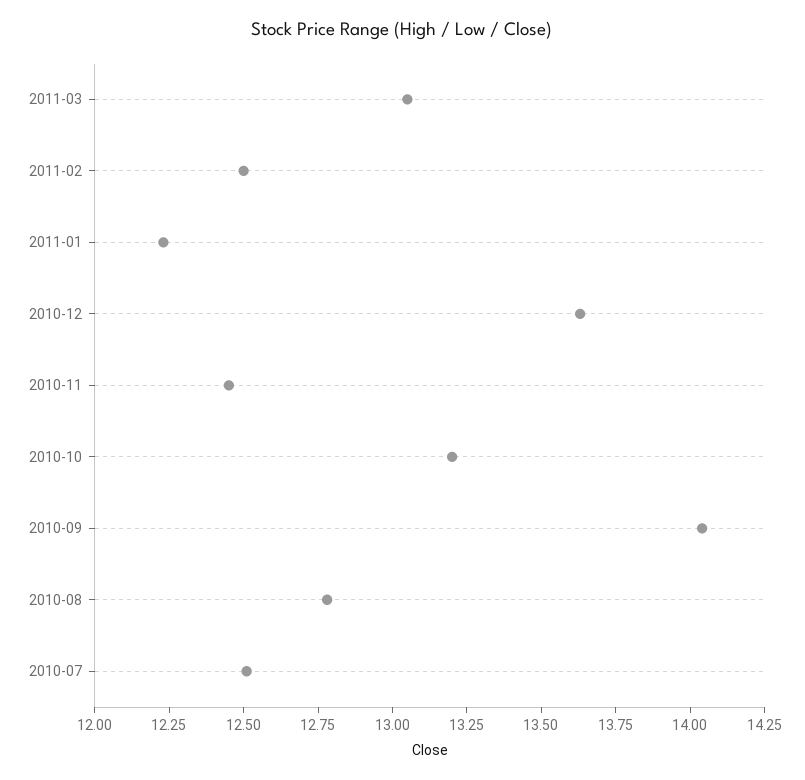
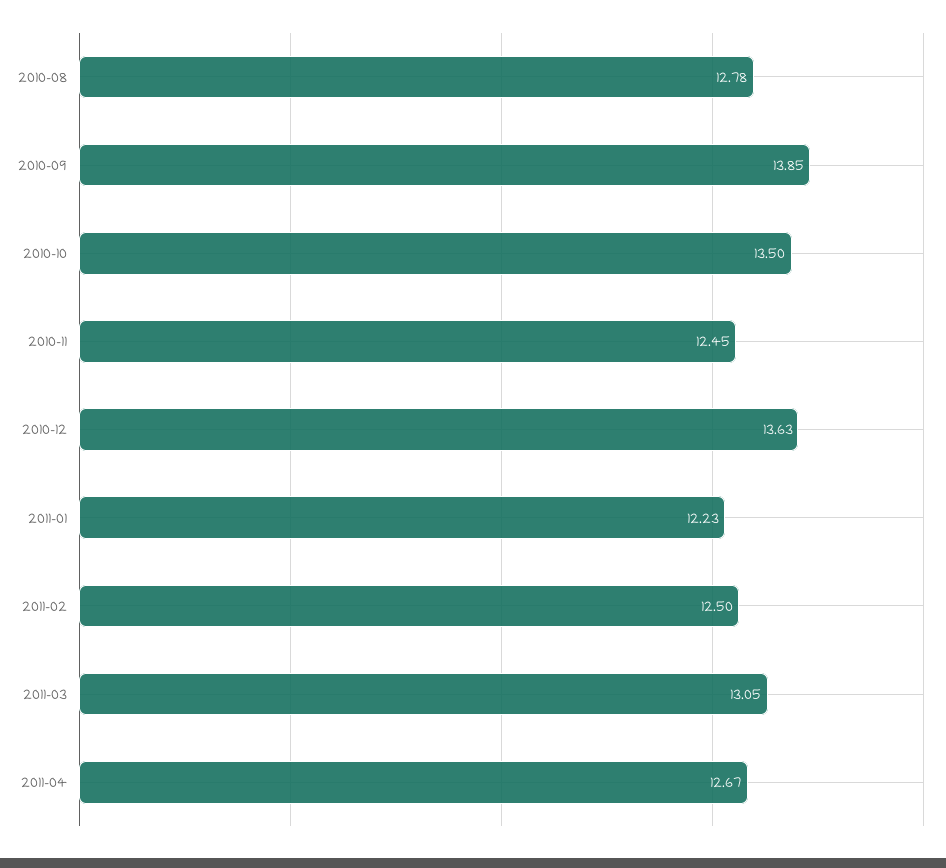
2010-10: 13.2 -> 13.5
2010-09: 14.05 -> 13.85
2010-07: 12.5 -> none
2011-04: none -> 12.67

